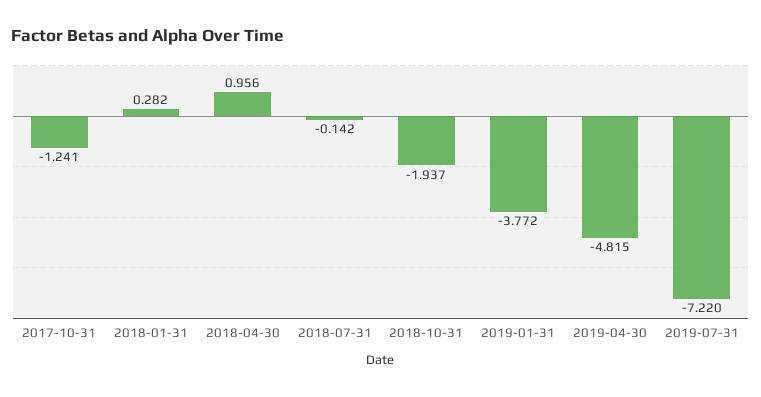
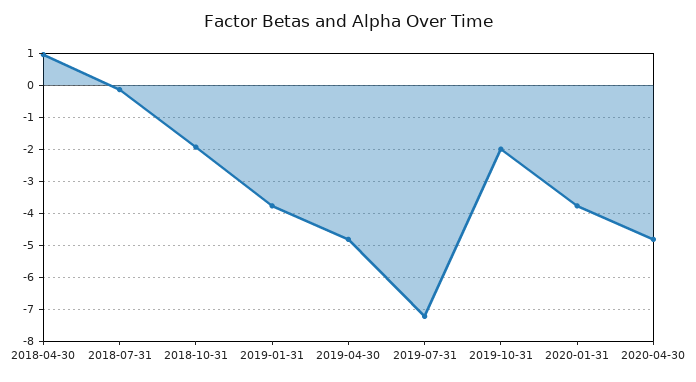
2017-10-31: -1.241 -> none
2018-01-31: 0.282 -> none
2019-10-31: none -> -2
2020-01-31: none -> -3.8
2020-04-30: none -> -4.8

